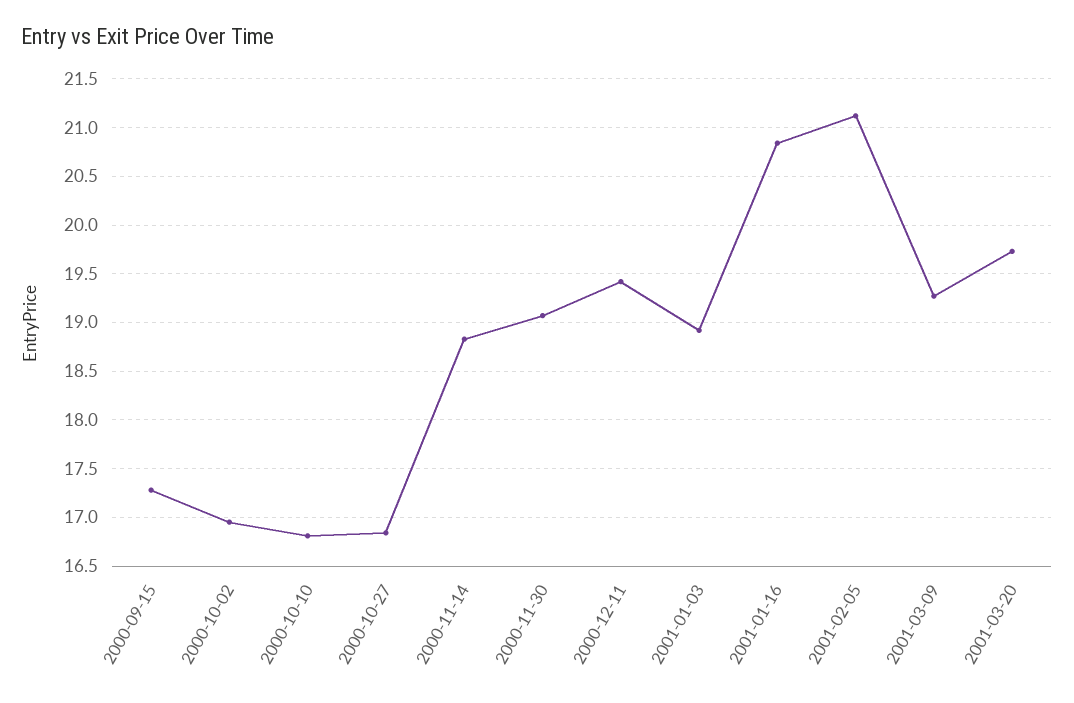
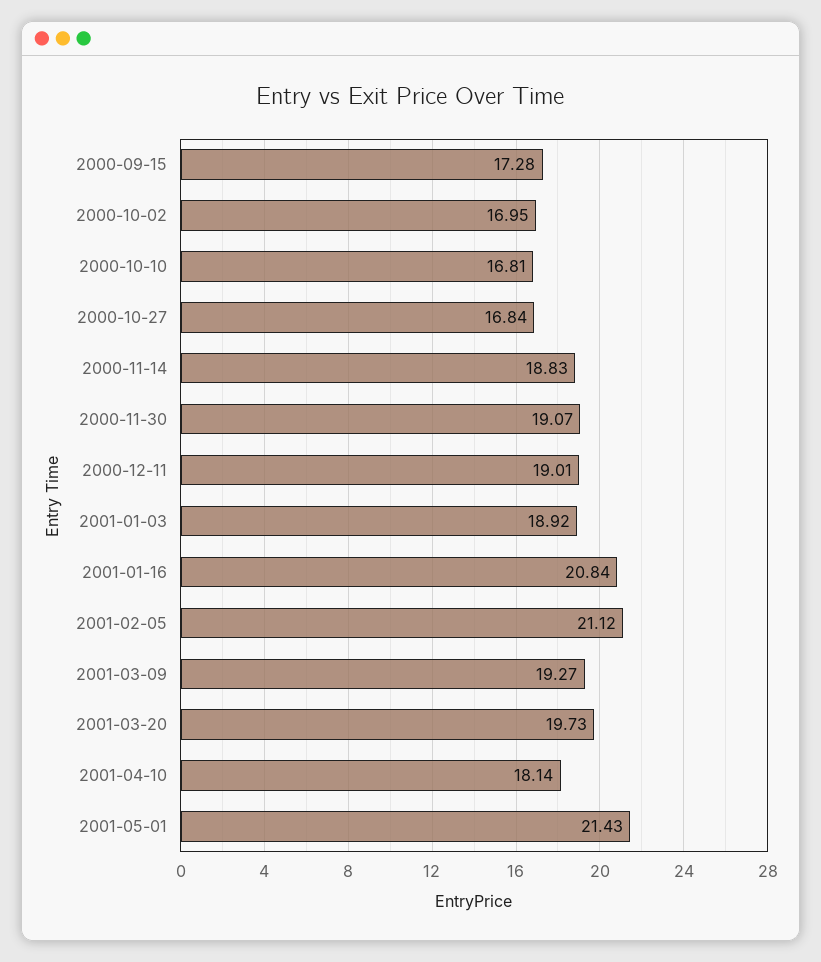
2000-12-11: 19.4 -> 19.01
2001-04-10: none -> 18.14
2001-05-01: none -> 21.43

